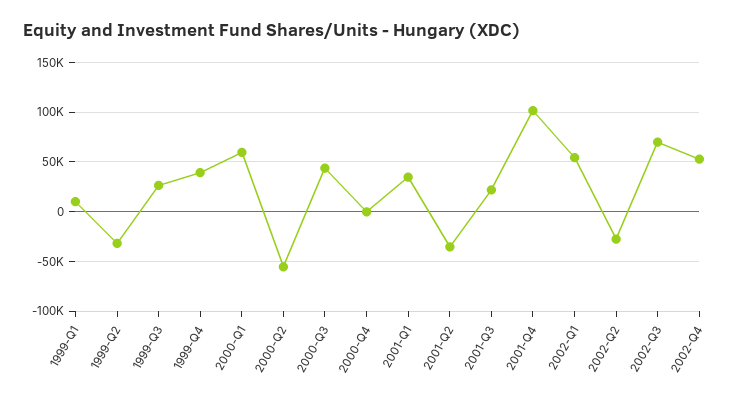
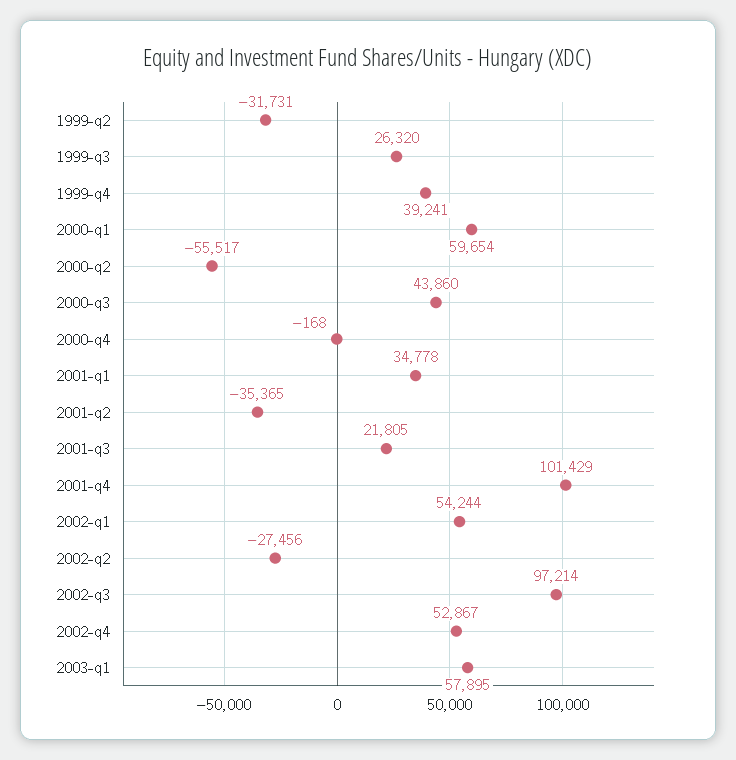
1999-Q1: 10000 -> none
2002-Q3: 70000 -> 97214
2003-q1: none -> 57895

